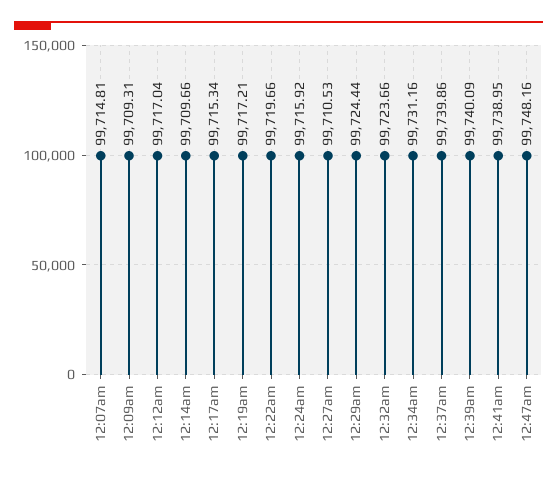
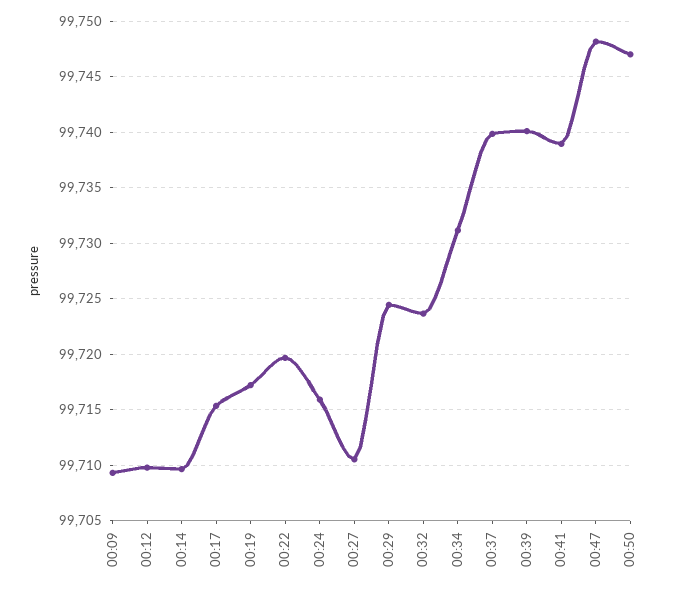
12:07am: 99714.81 -> none
12:12am: 99717.04 -> 99710
00:50: none -> 99747

